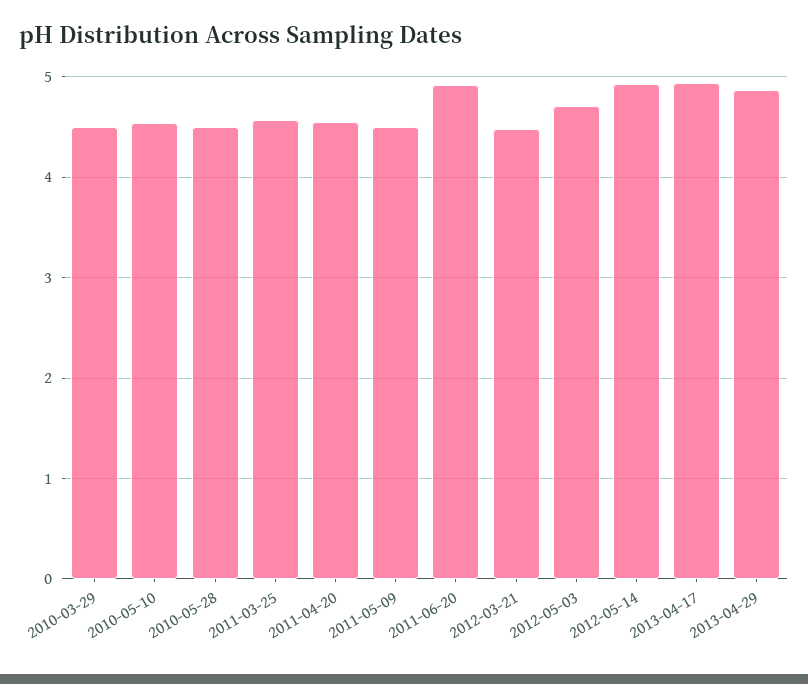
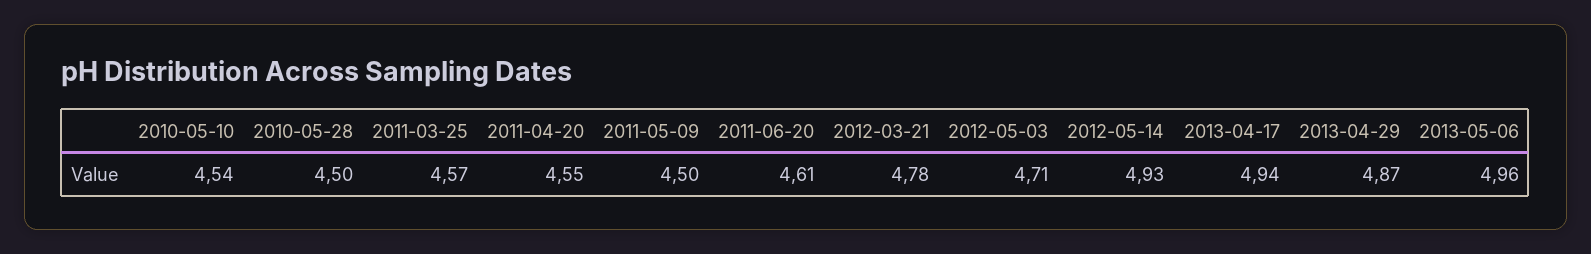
2010-03-29: 4.5 -> none
2011-06-20: 4.9 -> 4.61
2012-03-21: 4.5 -> 4.78
2013-05-06: none -> 4.96

